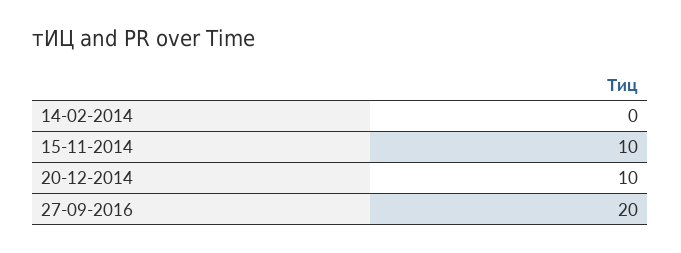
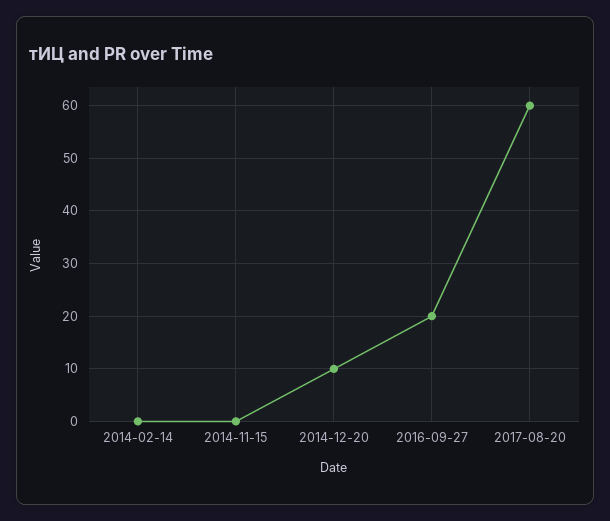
15-11-2014: 10 -> 0
2017-08-20: none -> 60

